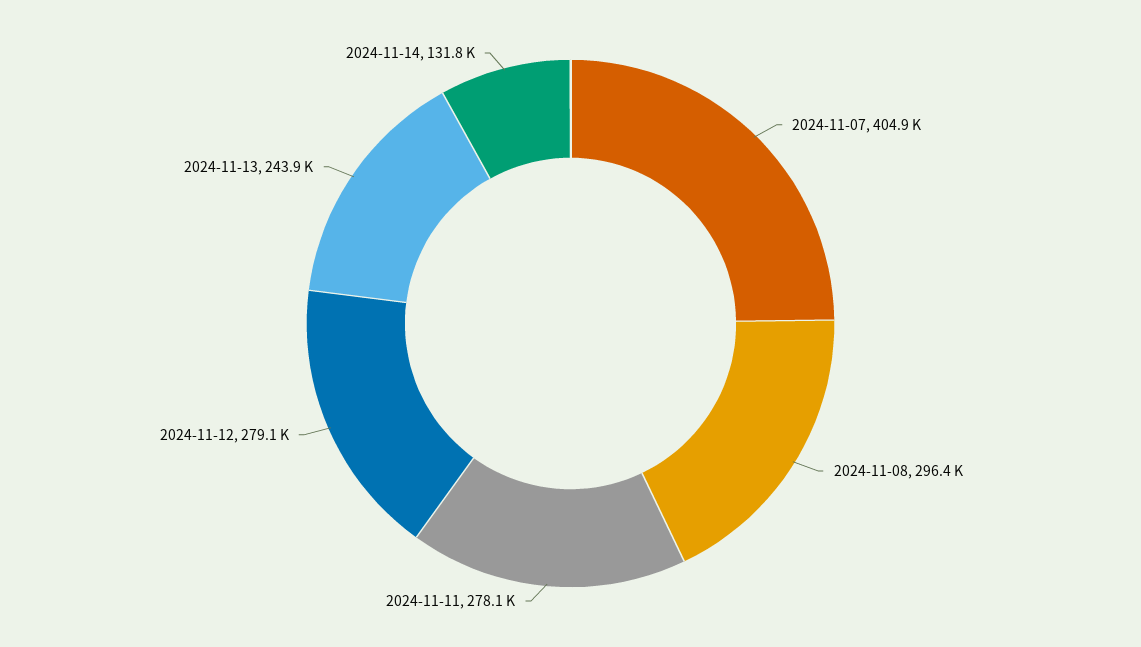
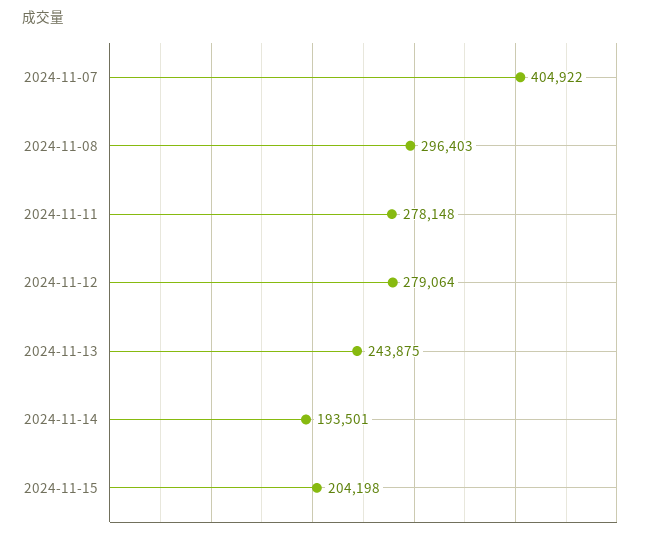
2024-11-14: 131800 -> 193501
2024-11-15: none -> 204198

